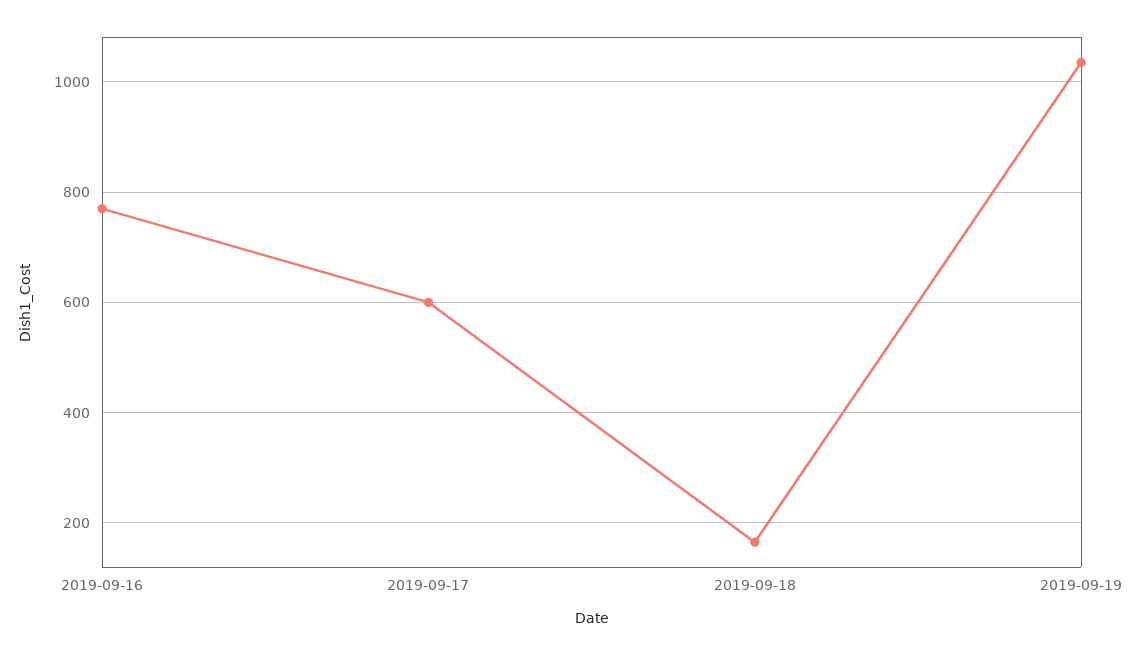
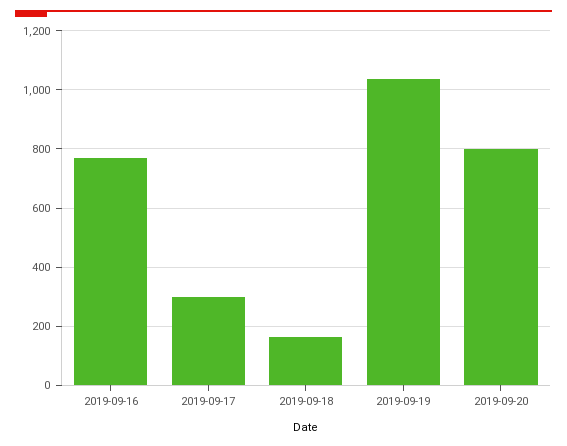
2019-09-17: 600 -> 300
2019-09-20: none -> 800

